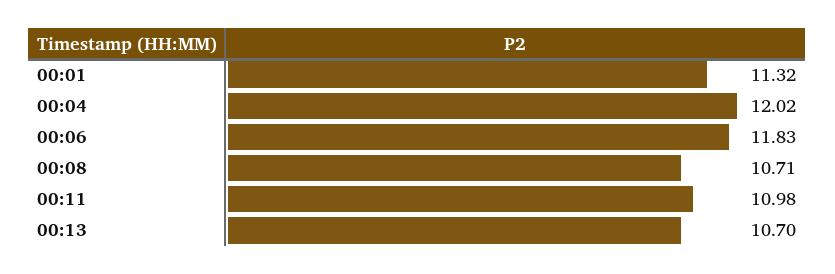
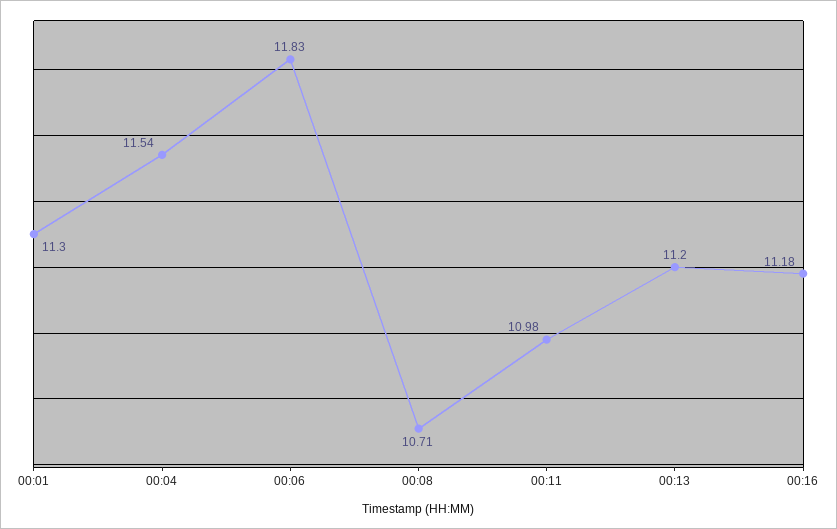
00:01: 11.32 -> 11.3
00:04: 12.02 -> 11.54
00:13: 10.7 -> 11.2
00:16: none -> 11.18

